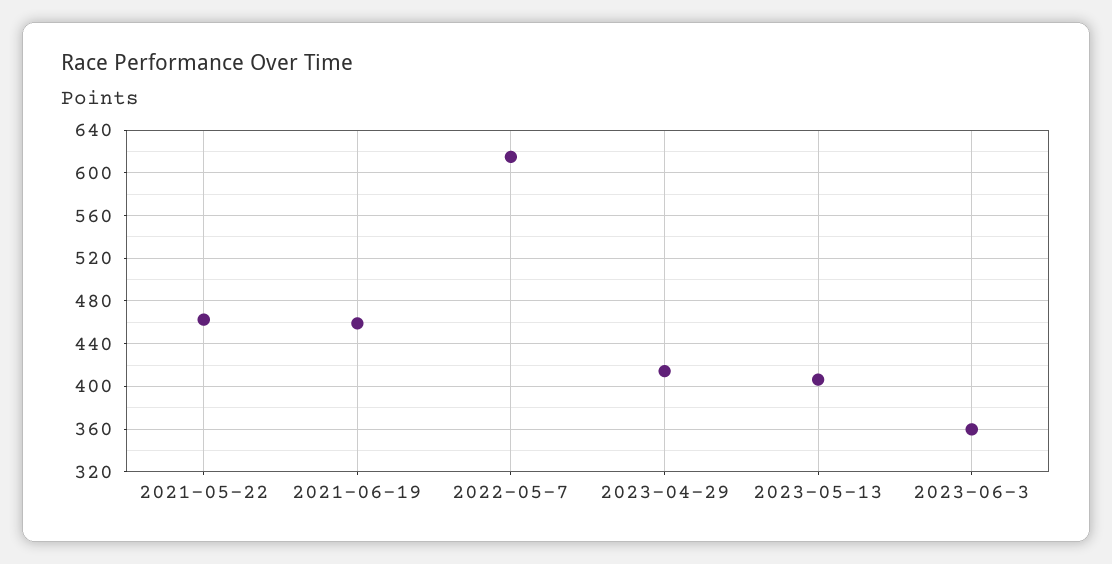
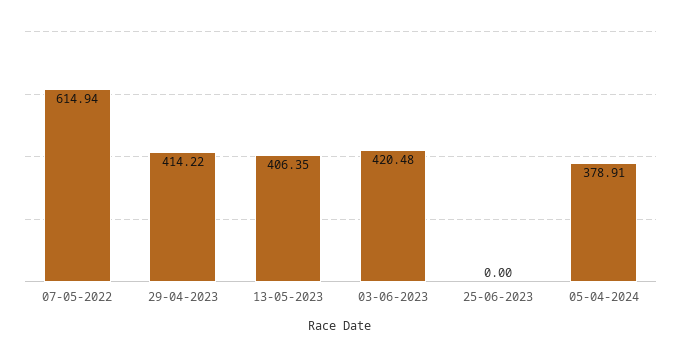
2021-05-22: 460 -> none
2021-06-19: 460 -> none
2023-06-3: 360 -> 420.48
25-06-2023: none -> 0
05-04-2024: none -> 378.91

